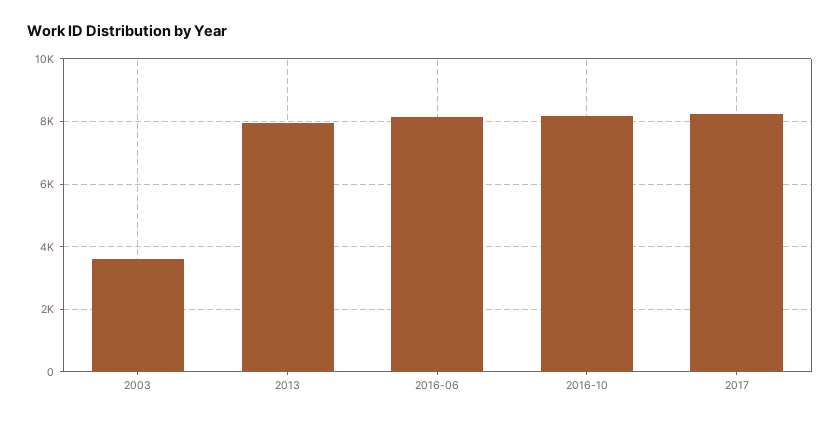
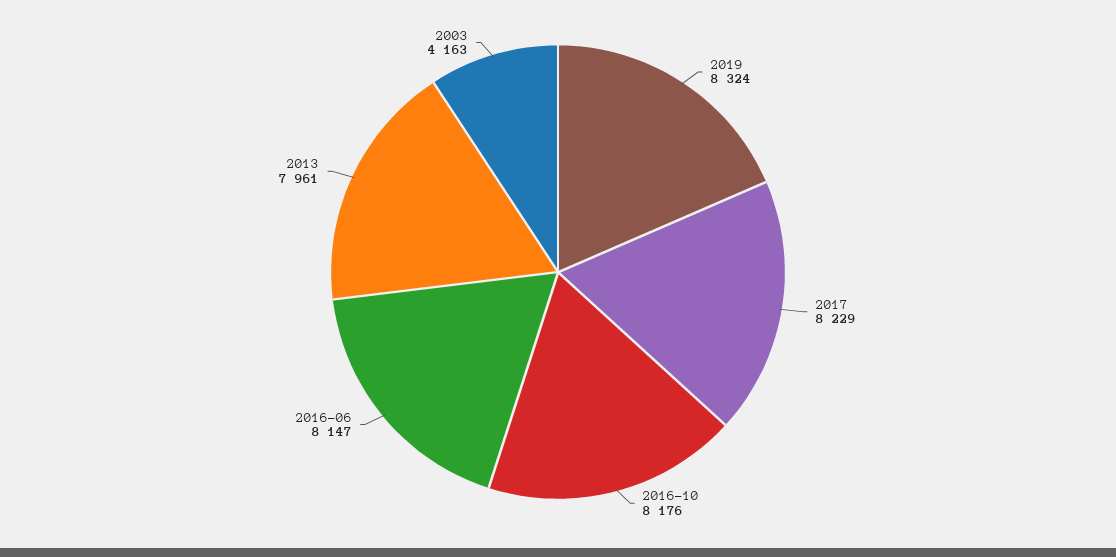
2003: 3600 -> 4163
2019: none -> 8324

